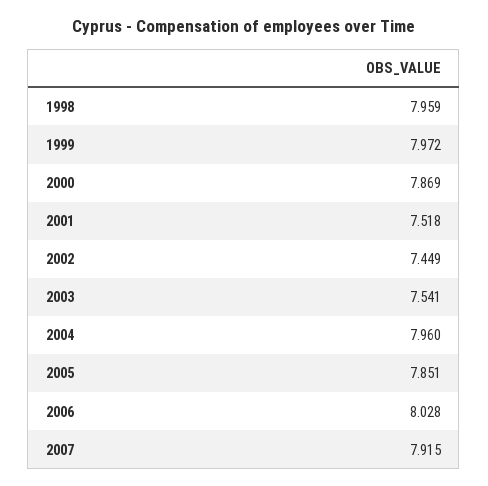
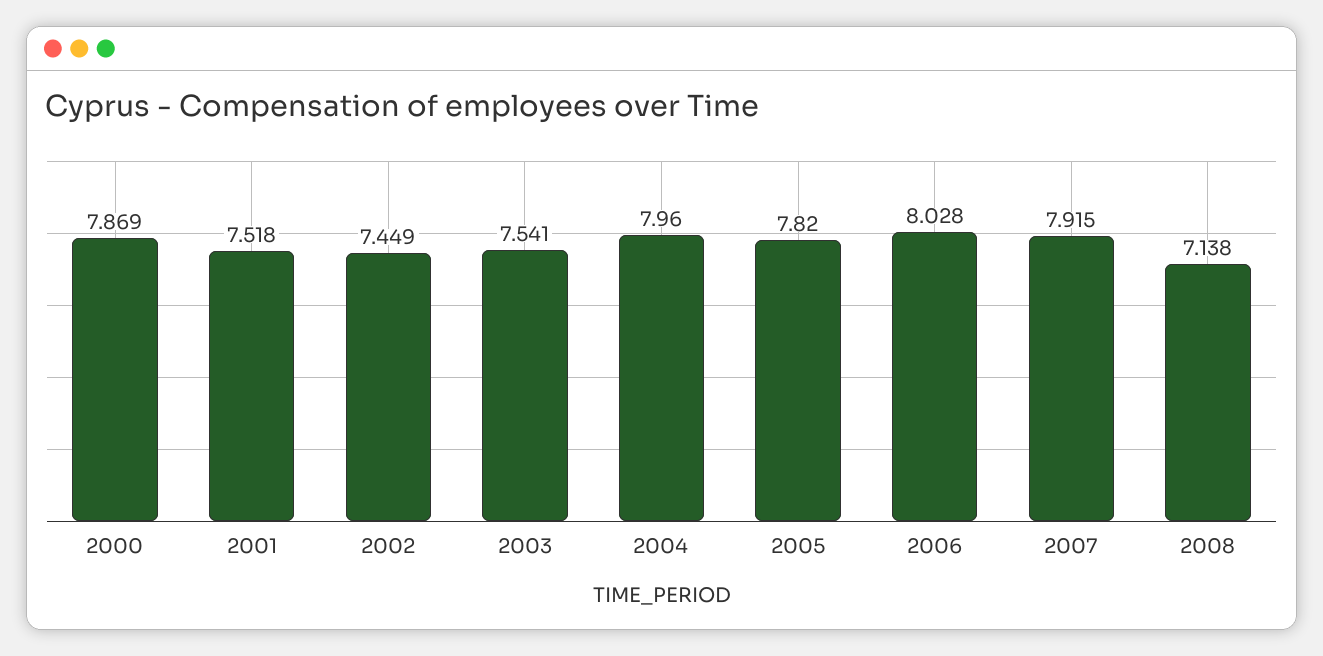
1998: 7.959 -> none
1999: 7.972 -> none
2005: 7.851 -> 7.82
2008: none -> 7.138

